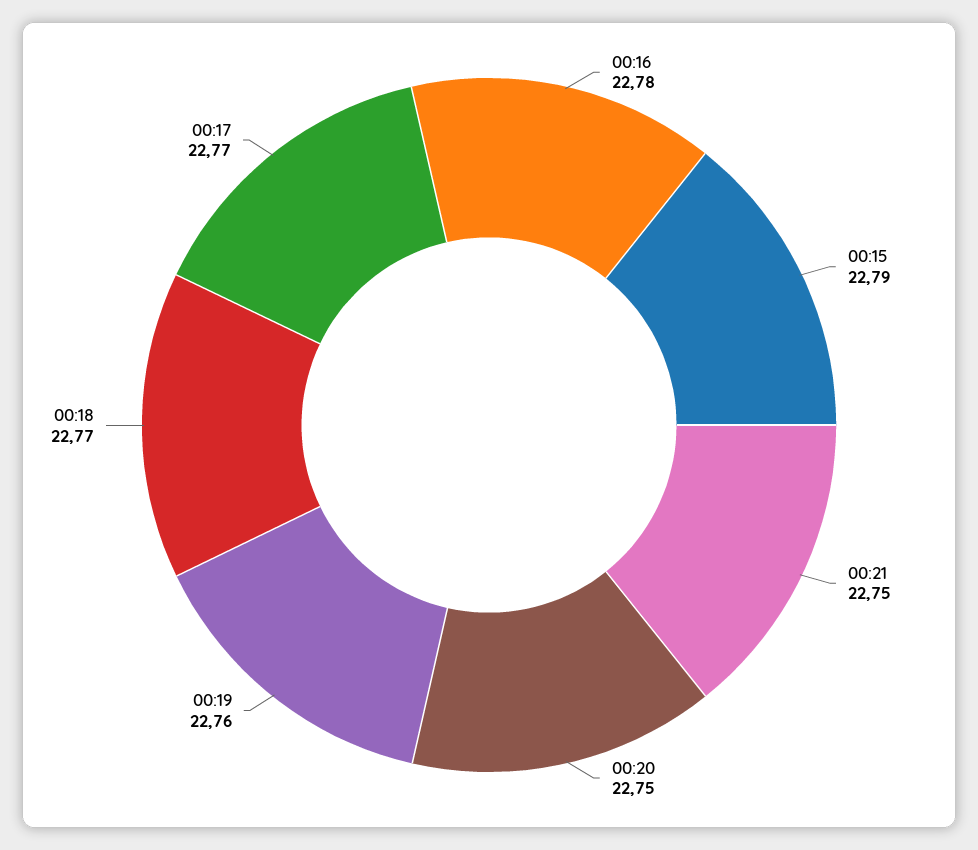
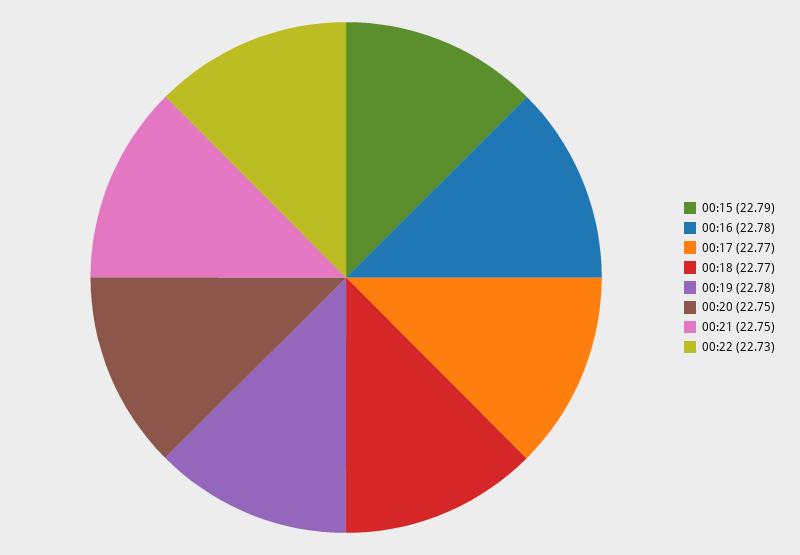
00:19: 22.76 -> 22.78
00:22: none -> 22.73

